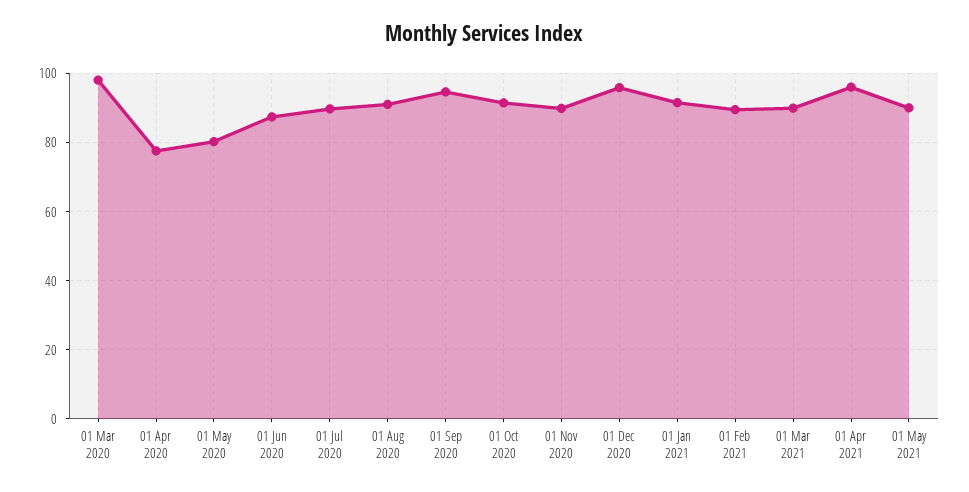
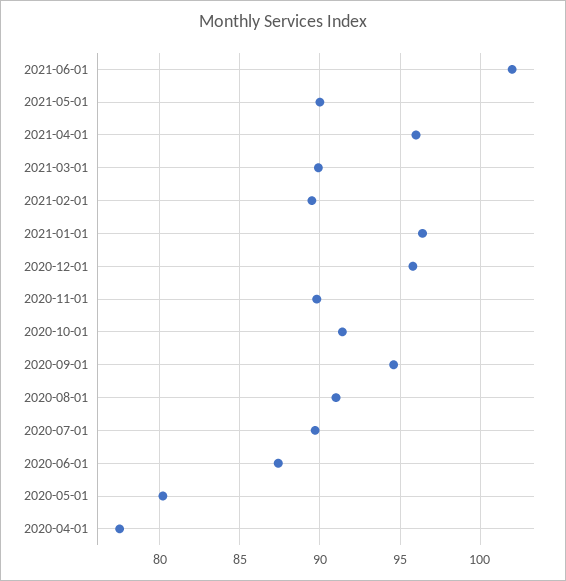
01 Mar 2020: 98 -> none
01 Jan 2021: 92 -> 96.5
2021-06-01: none -> 102

